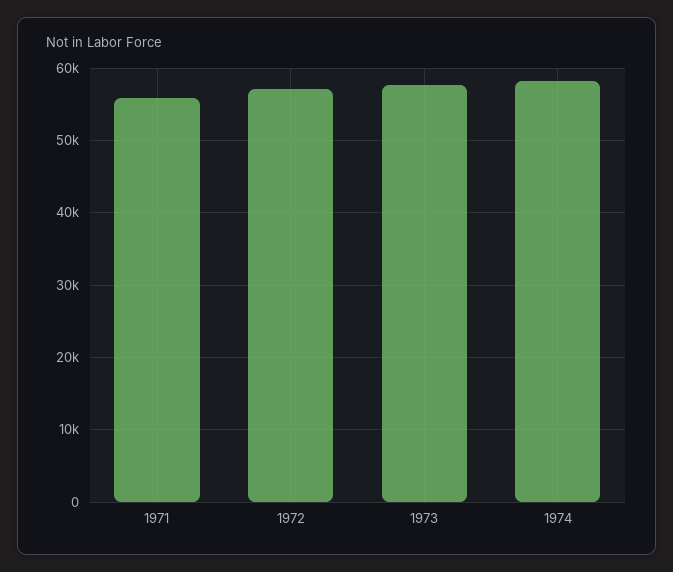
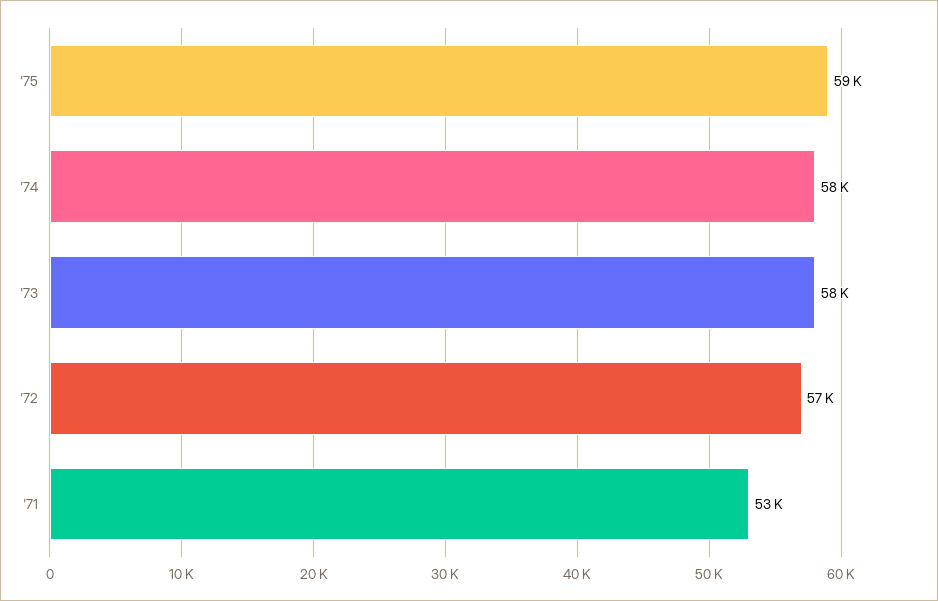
1971: 56000 -> 53000
'75: none -> 59000

